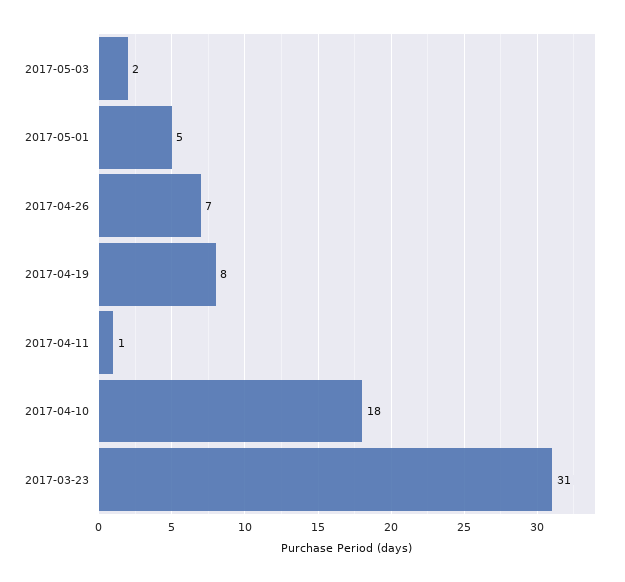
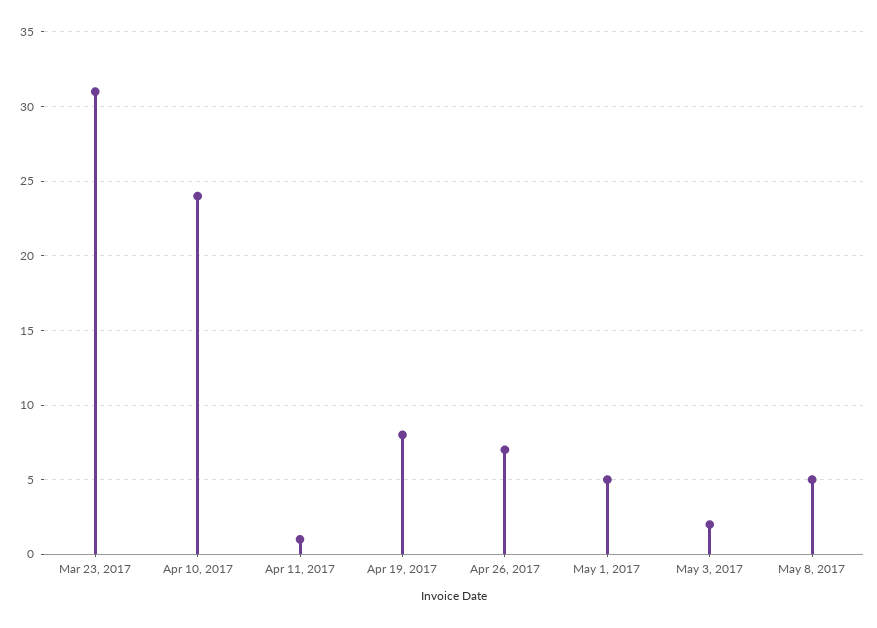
2017-04-10: 18 -> 24
May 8, 2017: none -> 5

